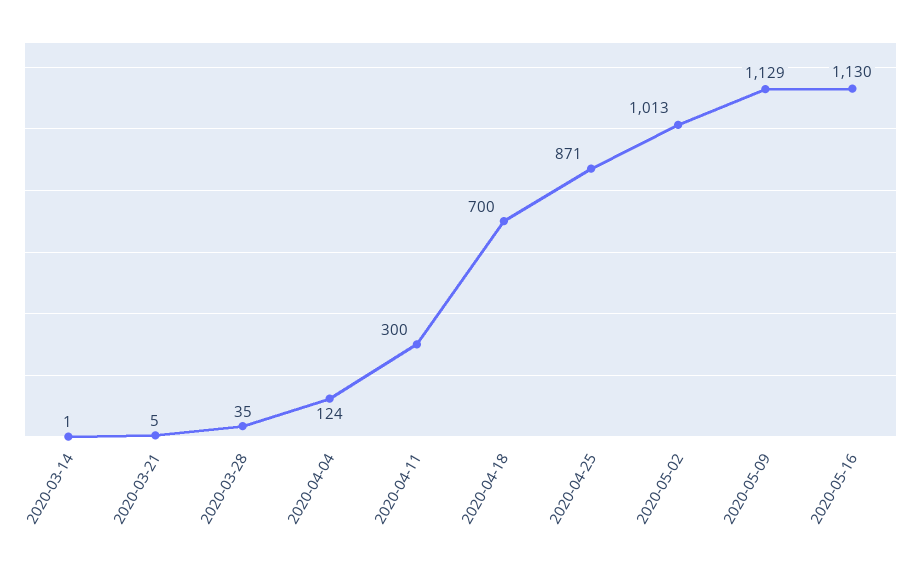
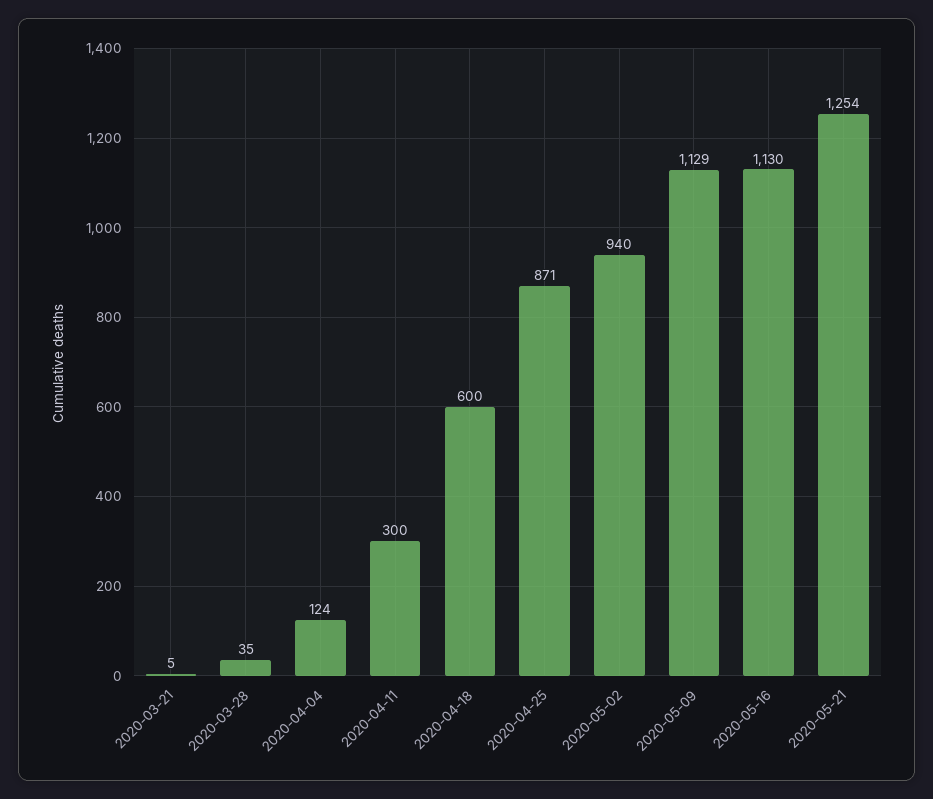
2020-03-14: 1 -> none
2020-04-18: 700 -> 600
2020-05-02: 1013 -> 940
2020-05-21: none -> 1254

